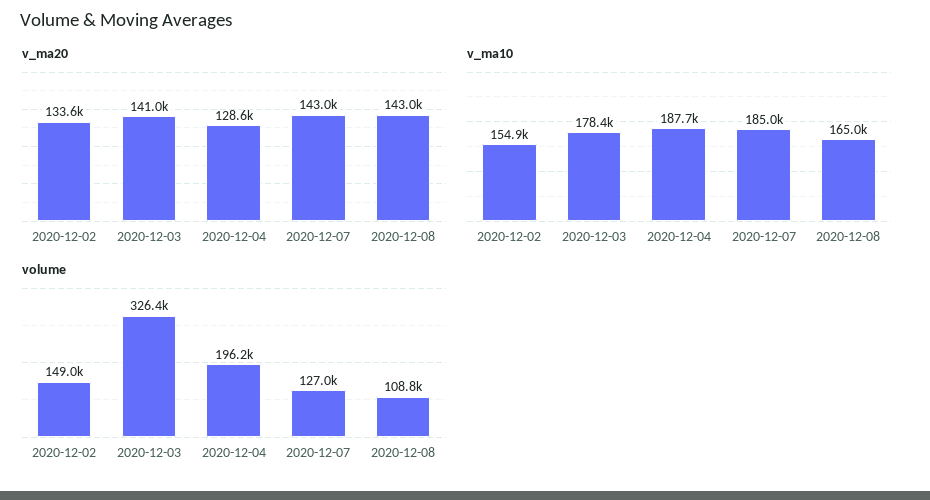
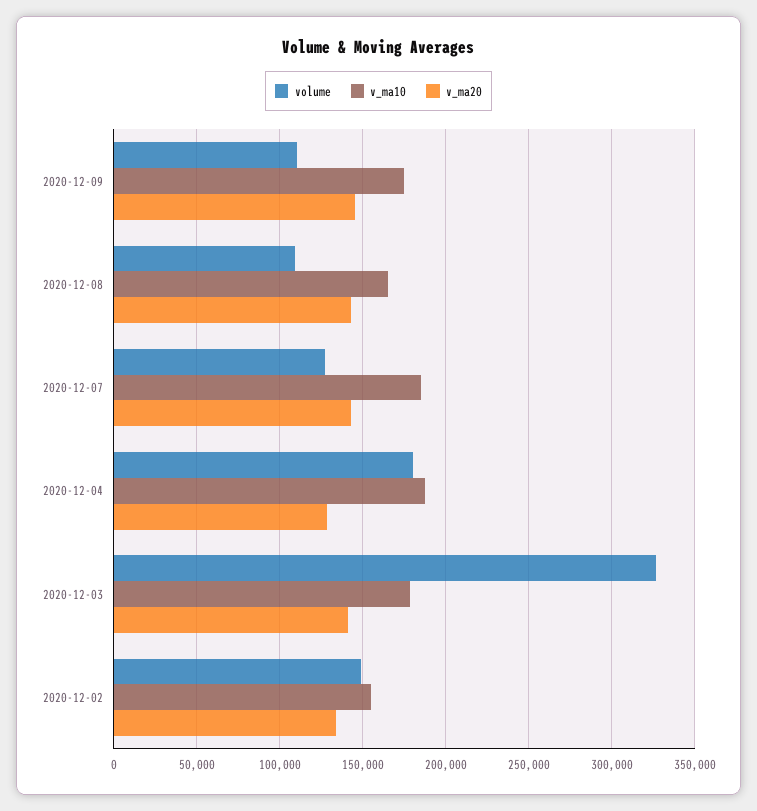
volume, 2020-12-04: 196200 -> 180000
volume, 2020-12-09: none -> 110000
v_ma10, 2020-12-09: none -> 175000
v_ma20, 2020-12-09: none -> 145000

